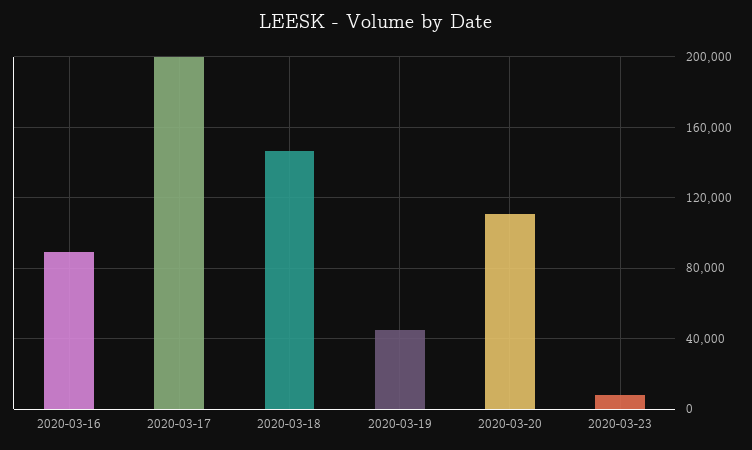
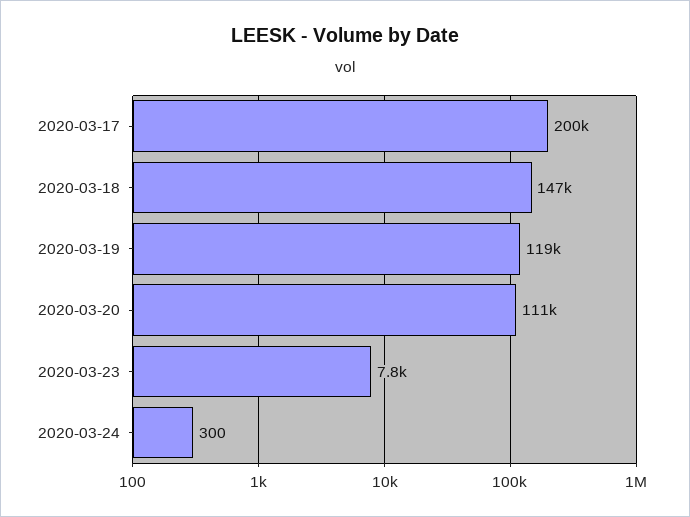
2020-03-16: 90000 -> none
2020-03-19: 45000 -> 119000
2020-03-24: none -> 300

